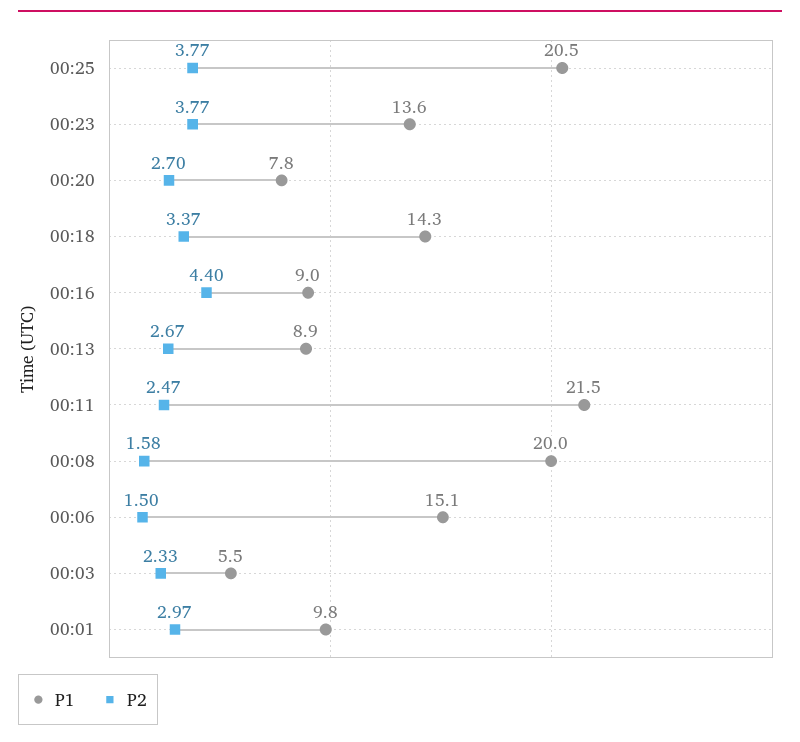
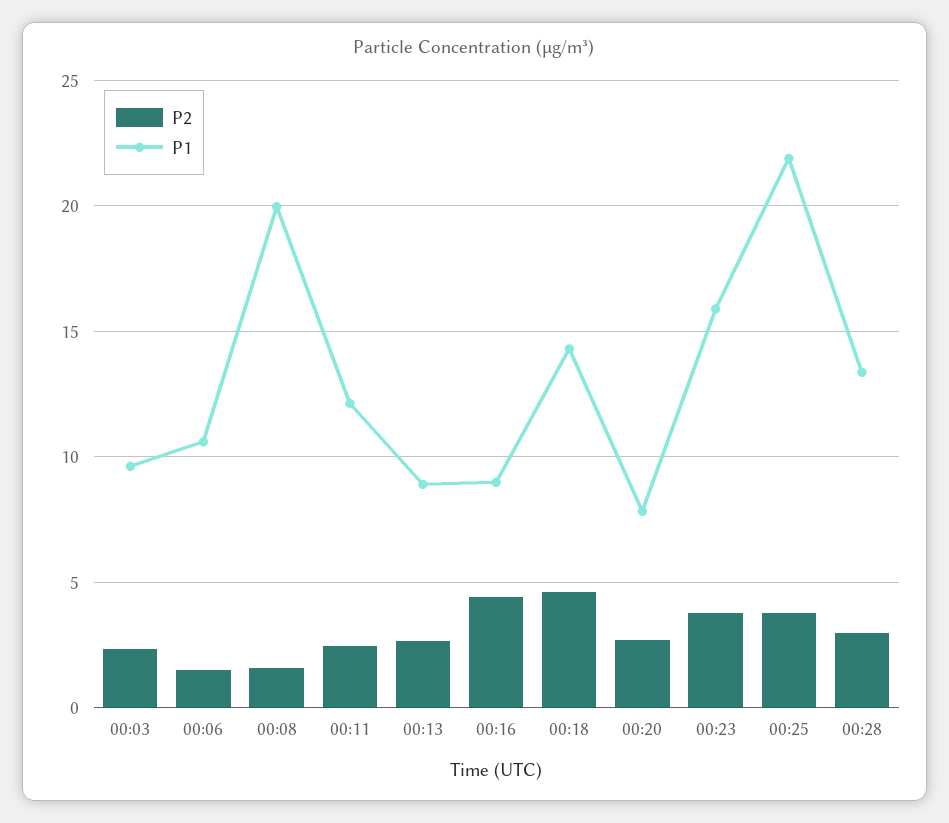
P1, 00:25: 20.5 -> 22
P1, 00:23: 13.6 -> 16
P2, 00:18: 3.37 -> 4.5
P1, 00:11: 21.5 -> 12
P1, 00:06: 15.1 -> 10.5
P1, 00:03: 5.5 -> 9.5
P1, 00:01: 9.8 -> none
P2, 00:01: 2.97 -> none
P2, 00:28: none -> 3
P1, 00:28: none -> 13.5

